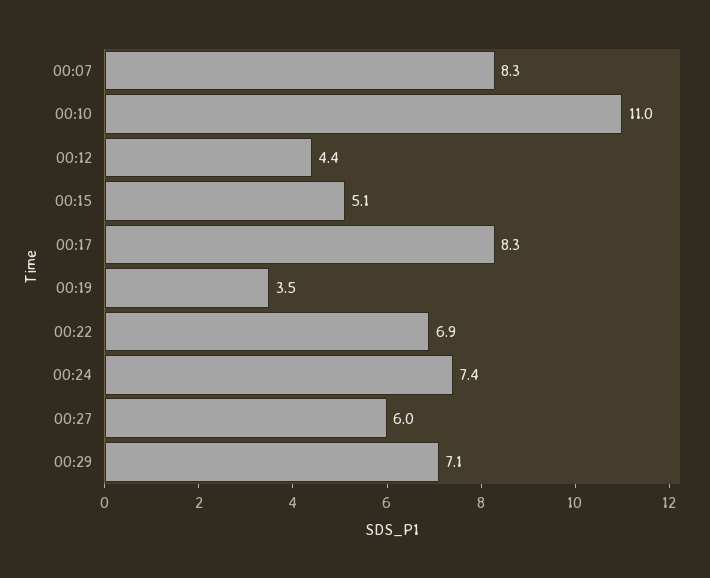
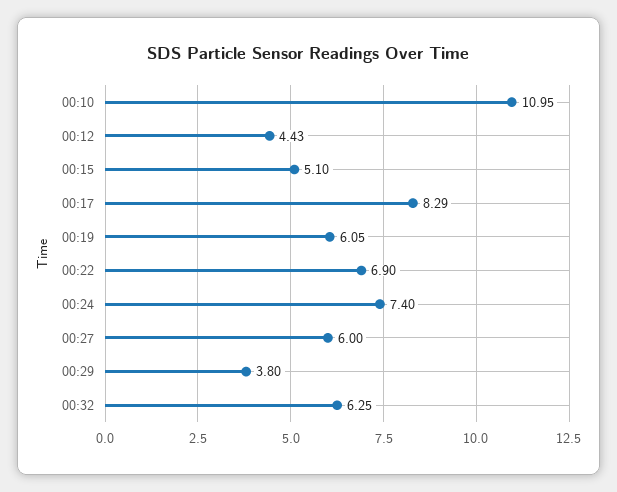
00:07: 8.3 -> none
00:19: 3.5 -> 6.05
00:29: 7.1 -> 3.8
00:32: none -> 6.25

